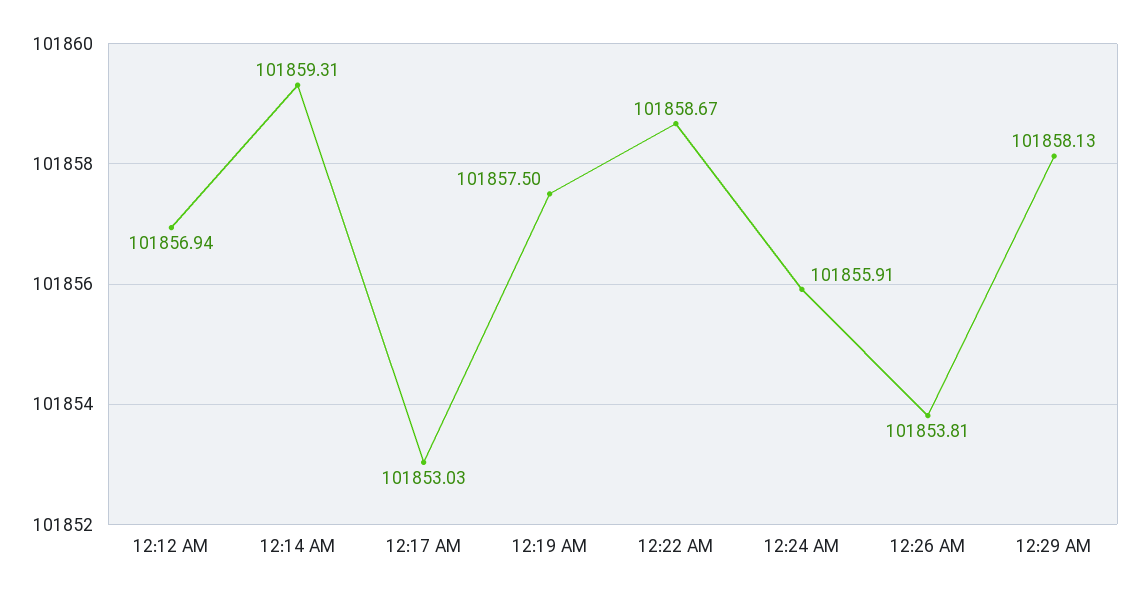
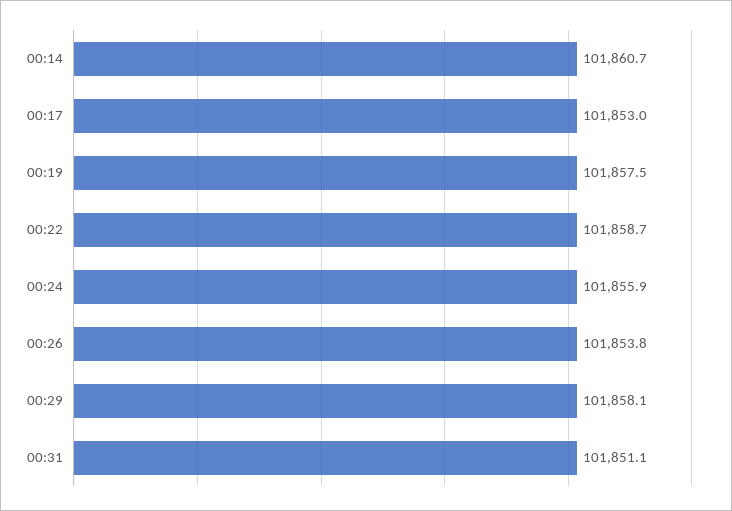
12:12 AM: 101856.94 -> none
12:14 AM: 101859.31 -> 101860.7
00:31: none -> 101851.1

